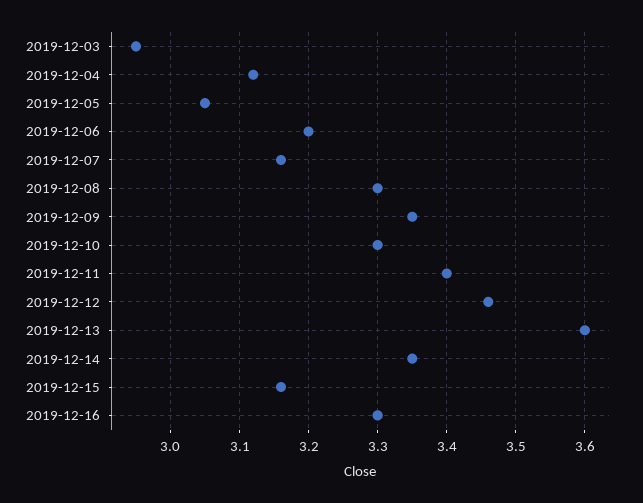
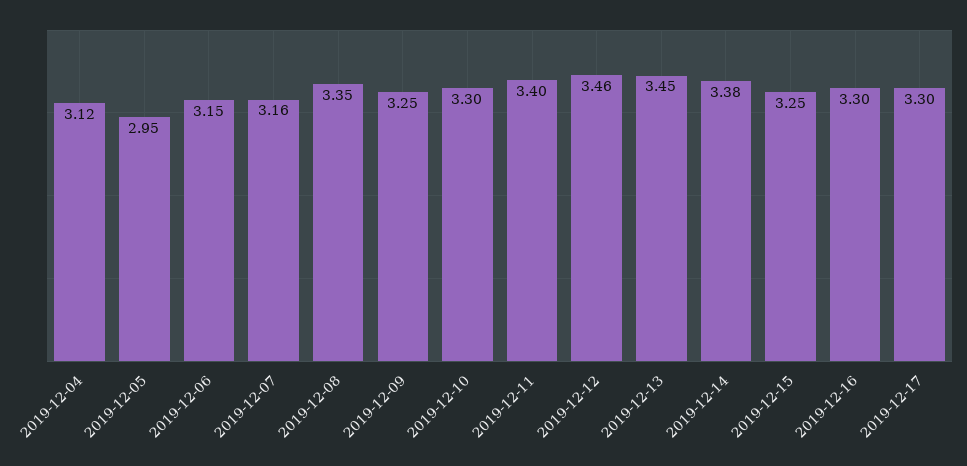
2019-12-03: 2.95 -> none
2019-12-05: 3.05 -> 2.95
2019-12-06: 3.2 -> 3.15
2019-12-08: 3.3 -> 3.35
2019-12-09: 3.35 -> 3.25
2019-12-13: 3.6 -> 3.45
2019-12-14: 3.35 -> 3.38
2019-12-15: 3.16 -> 3.25
2019-12-17: none -> 3.3

